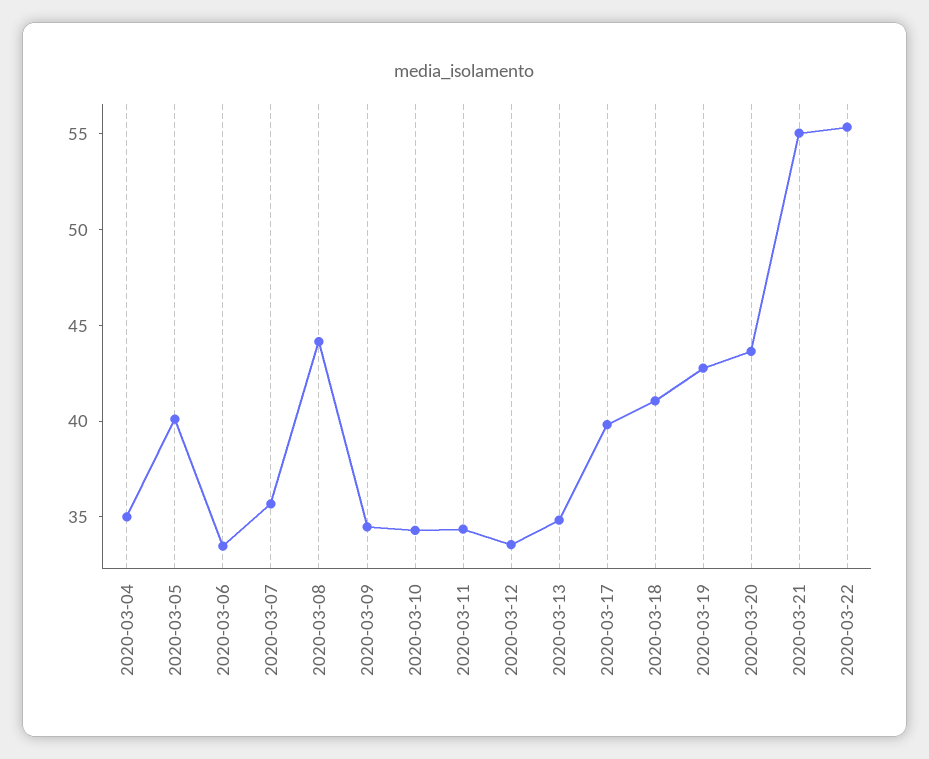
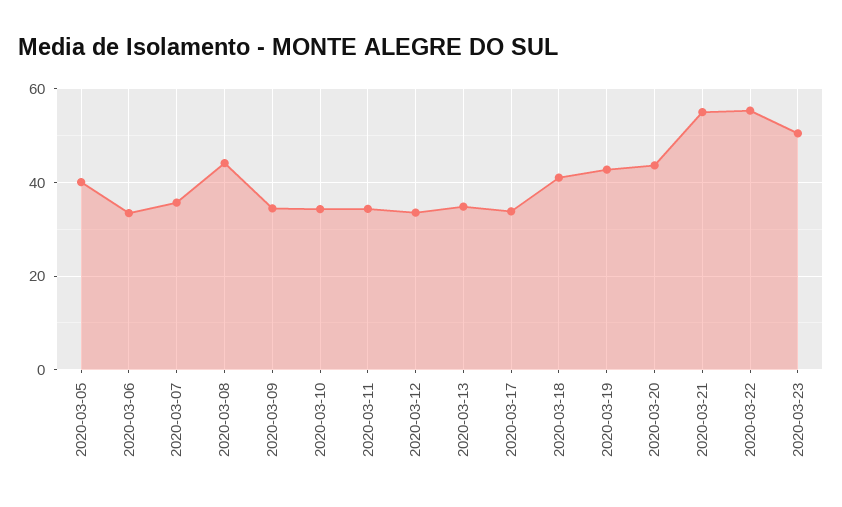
2020-03-04: 35 -> none
2020-03-17: 40 -> 34
2020-03-23: none -> 50

